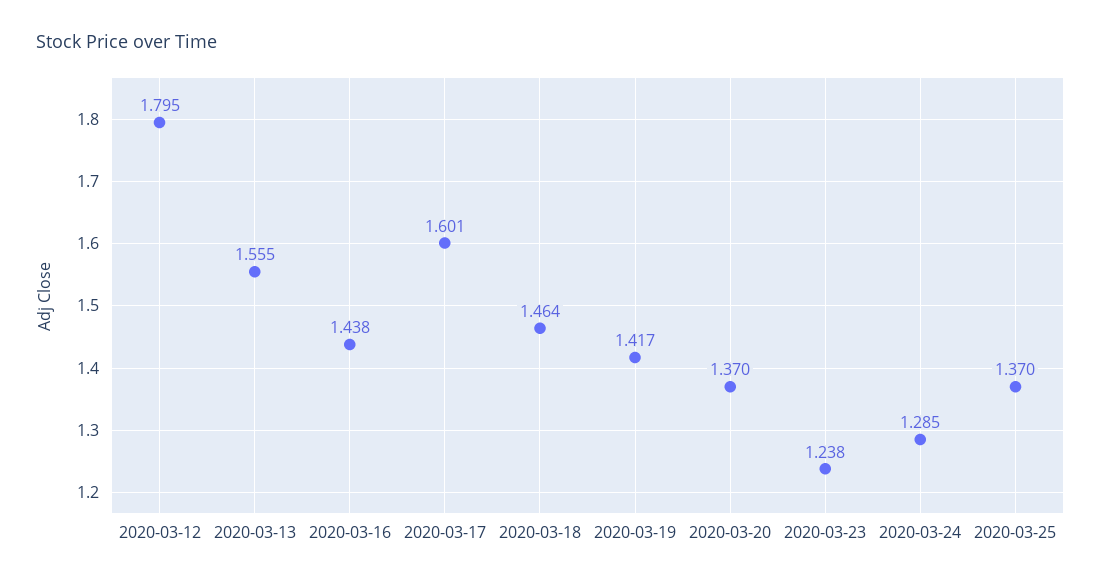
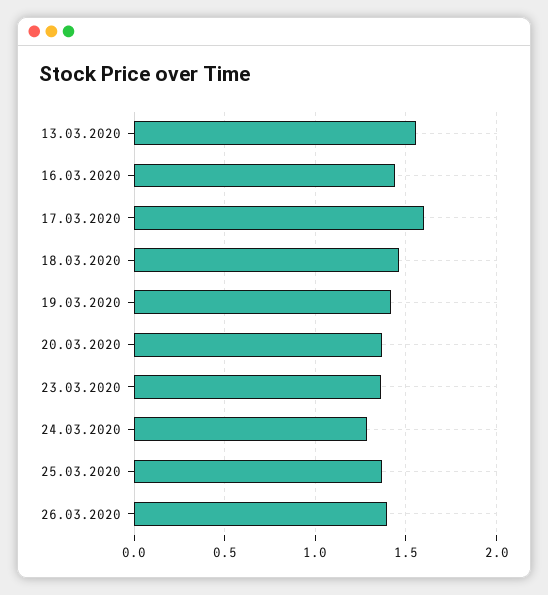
2020-03-12: 1.795 -> none
2020-03-23: 1.238 -> 1.35
26.03.2020: none -> 1.4

